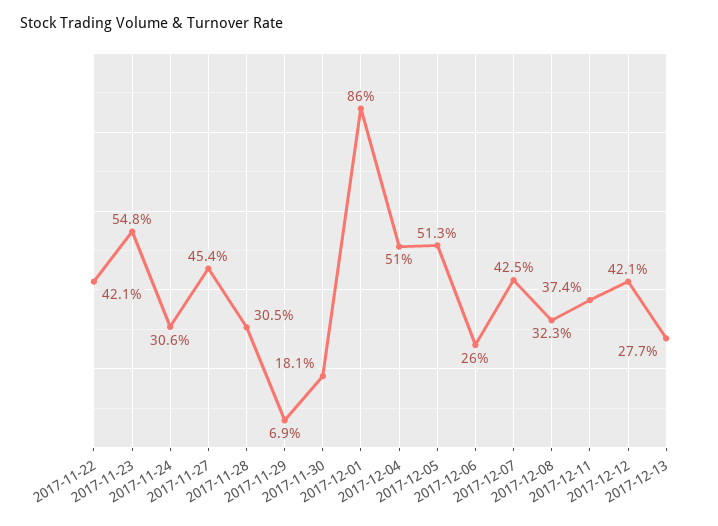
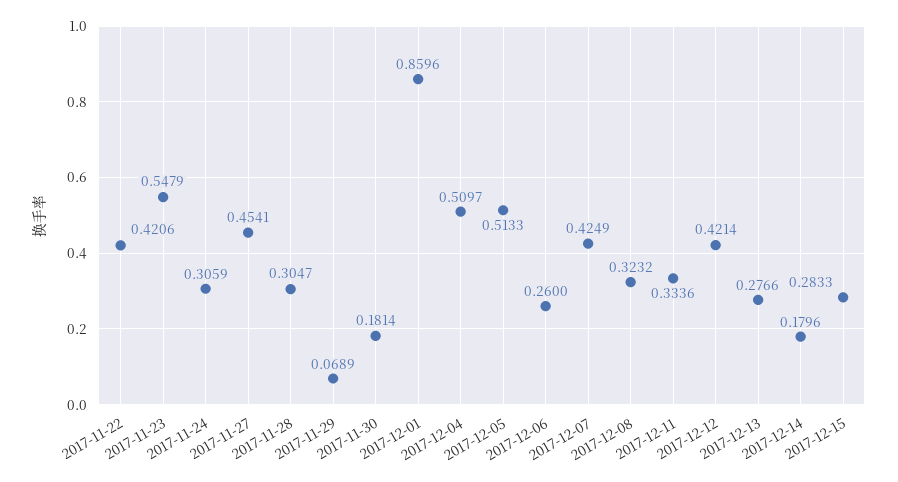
2017-12-11: 0.374 -> 0.3336
2017-12-14: none -> 0.1796
2017-12-15: none -> 0.2833

